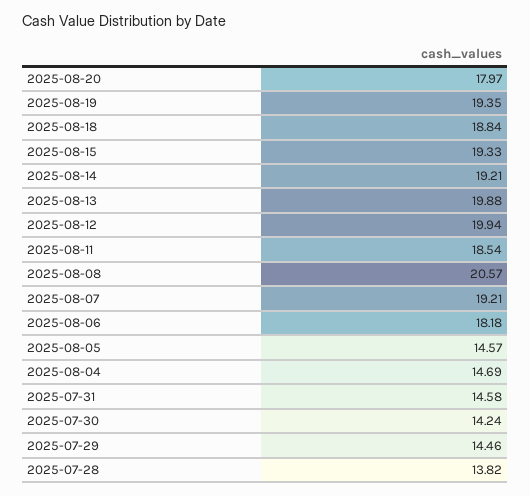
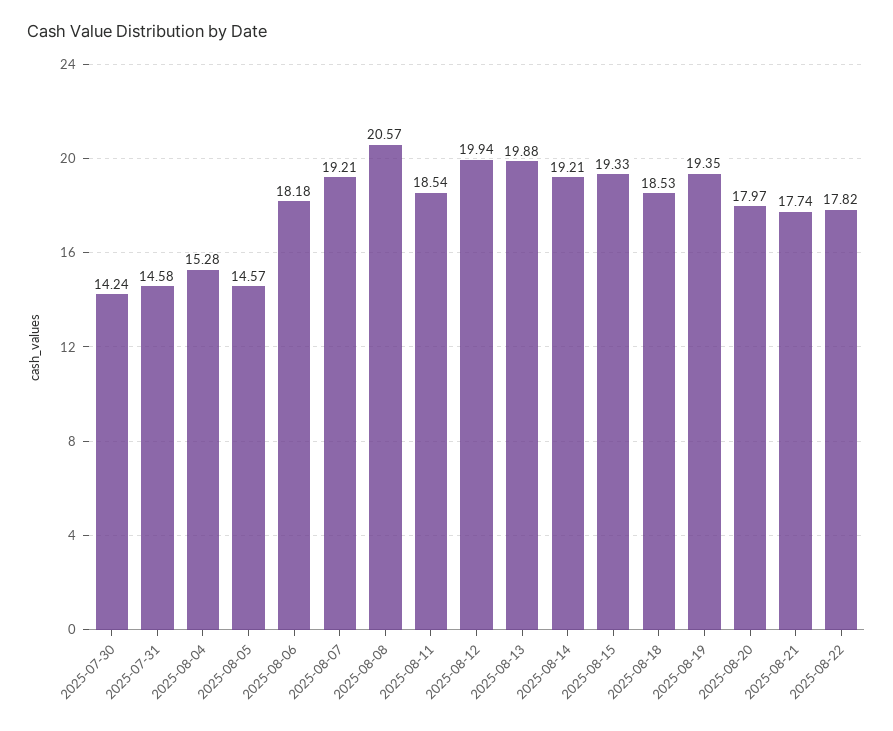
2025-08-18: 18.84 -> 18.53
2025-08-04: 14.69 -> 15.28
2025-07-29: 14.46 -> none
2025-07-28: 13.82 -> none
2025-08-21: none -> 17.74
2025-08-22: none -> 17.82

